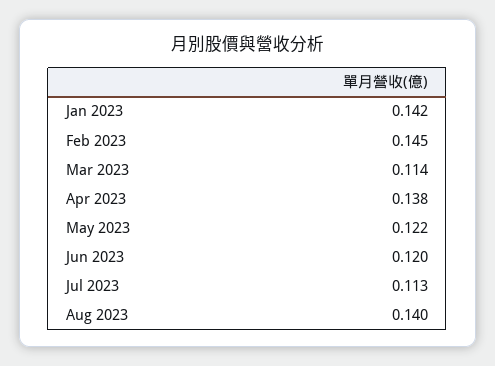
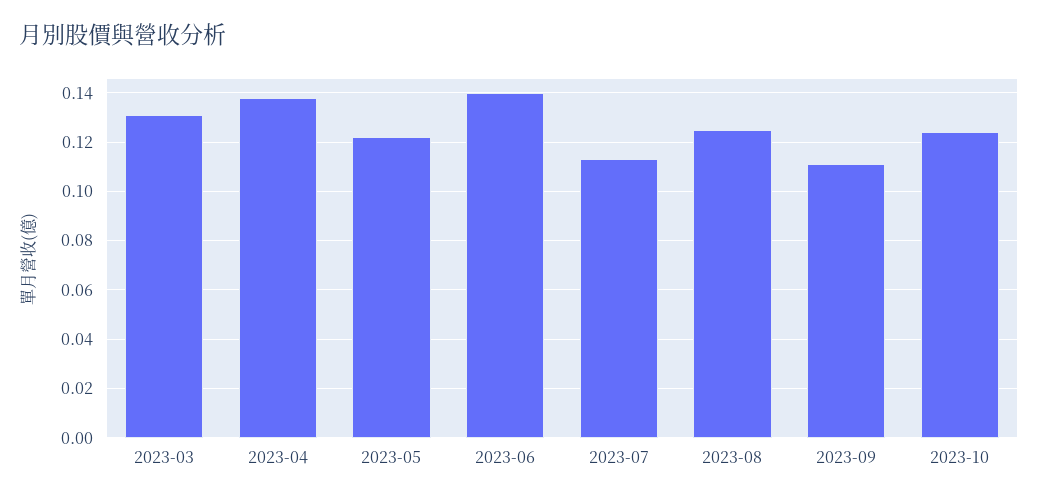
Jan 2023: 0.142 -> none
Feb 2023: 0.145 -> none
Mar 2023: 0.114 -> 0.13
Jun 2023: 0.12 -> 0.14
Aug 2023: 0.14 -> 0.125
2023-09: none -> 0.11
2023-10: none -> 0.125

